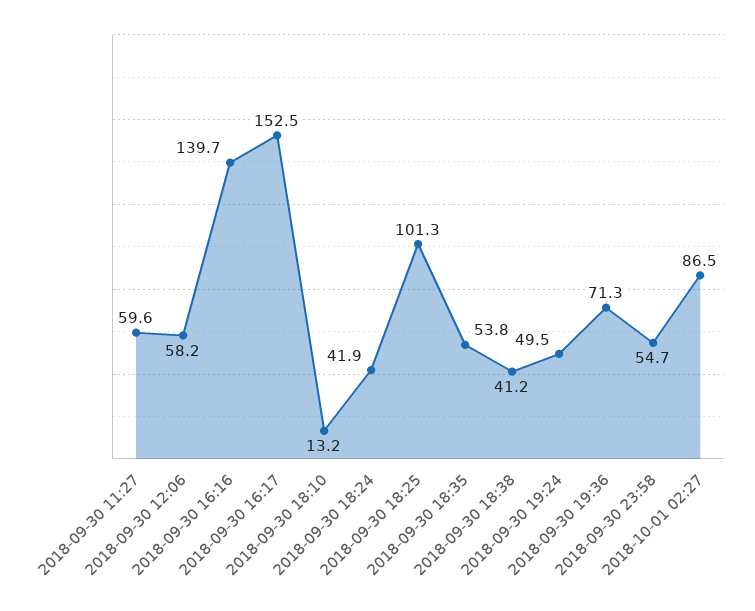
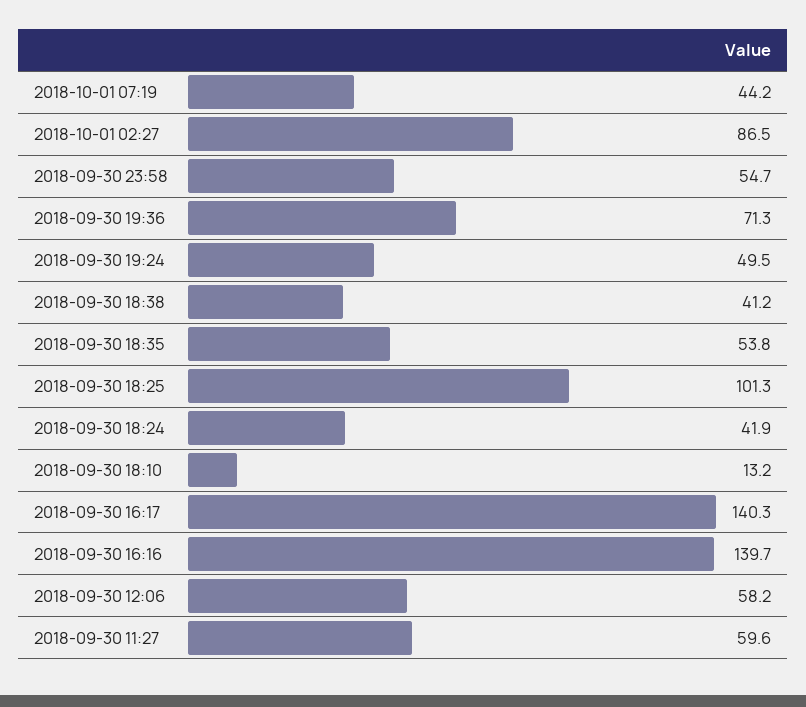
2018-09-30 16:17: 152.5 -> 140.3
2018-10-01 07:19: none -> 44.2

